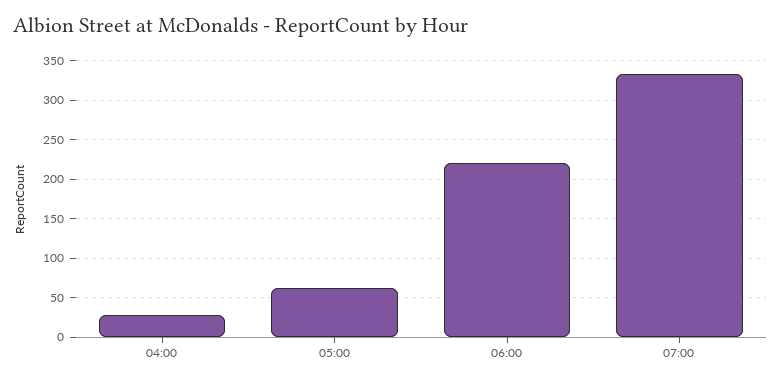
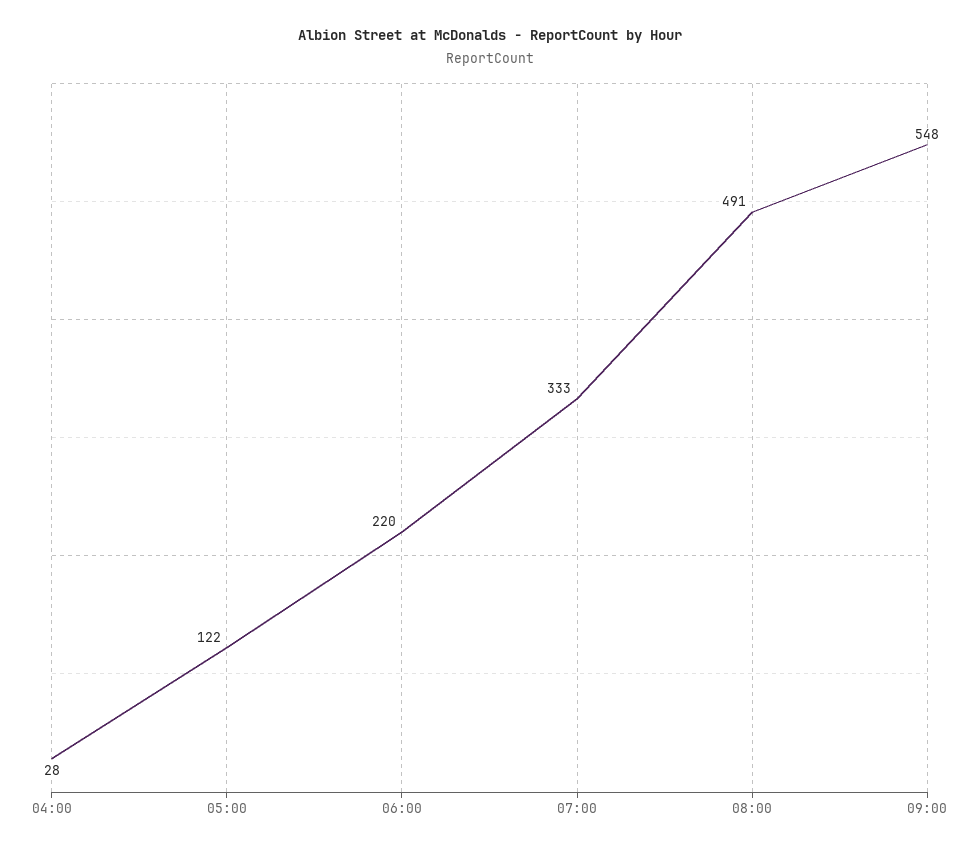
05:00: 60 -> 122
08:00: none -> 491
09:00: none -> 548

